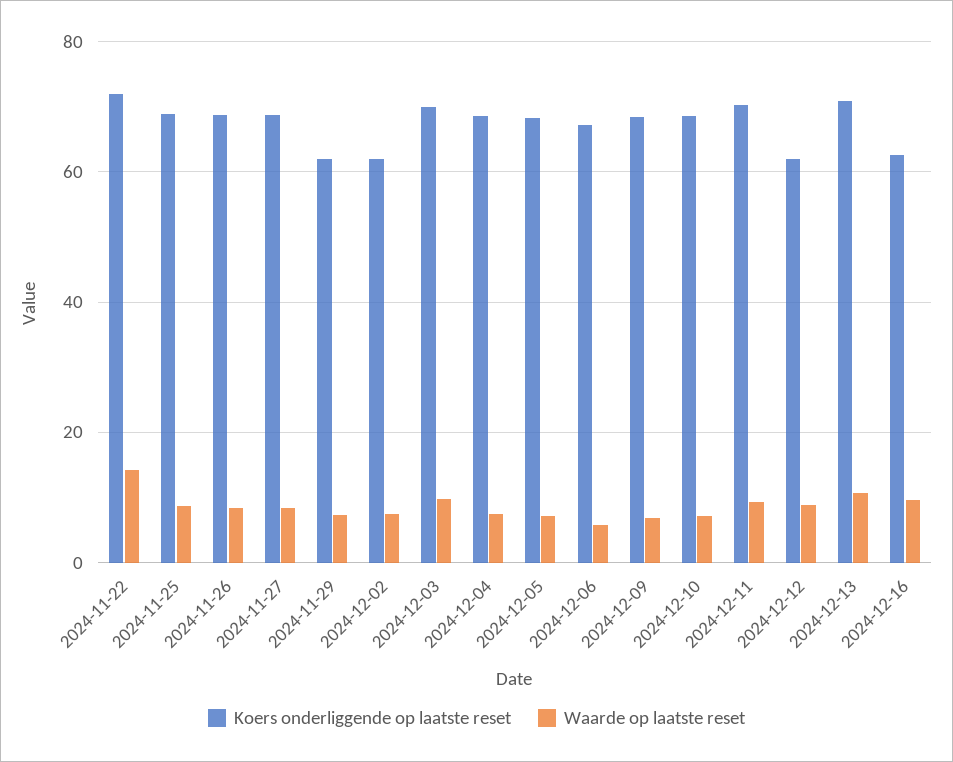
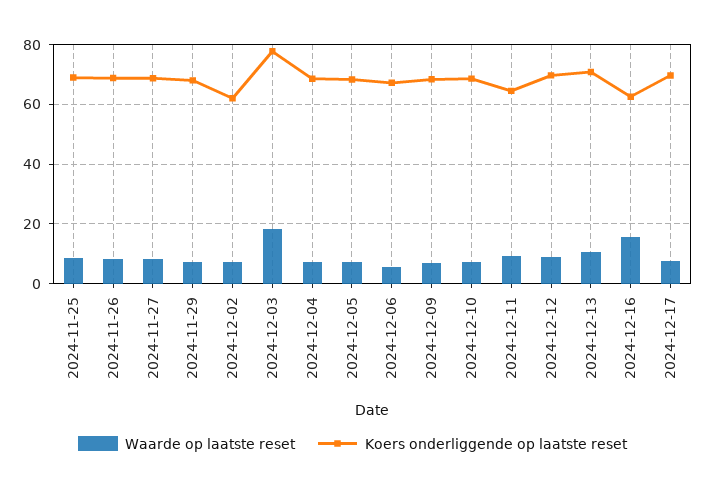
Koers onderliggende op laatste reset, 2024-11-22: 72 -> none
Waarde op laatste reset, 2024-11-22: 14 -> none
Koers onderliggende op laatste reset, 2024-11-29: 62 -> 67.5
Koers onderliggende op laatste reset, 2024-12-03: 70 -> 77.5
Waarde op laatste reset, 2024-12-03: 10 -> 17.5
Koers onderliggende op laatste reset, 2024-12-11: 70 -> 65
Koers onderliggende op laatste reset, 2024-12-12: 62 -> 70
Waarde op laatste reset, 2024-12-16: 10 -> 15
Waarde op laatste reset, 2024-12-17: none -> 7.5
Koers onderliggende op laatste reset, 2024-12-17: none -> 70

